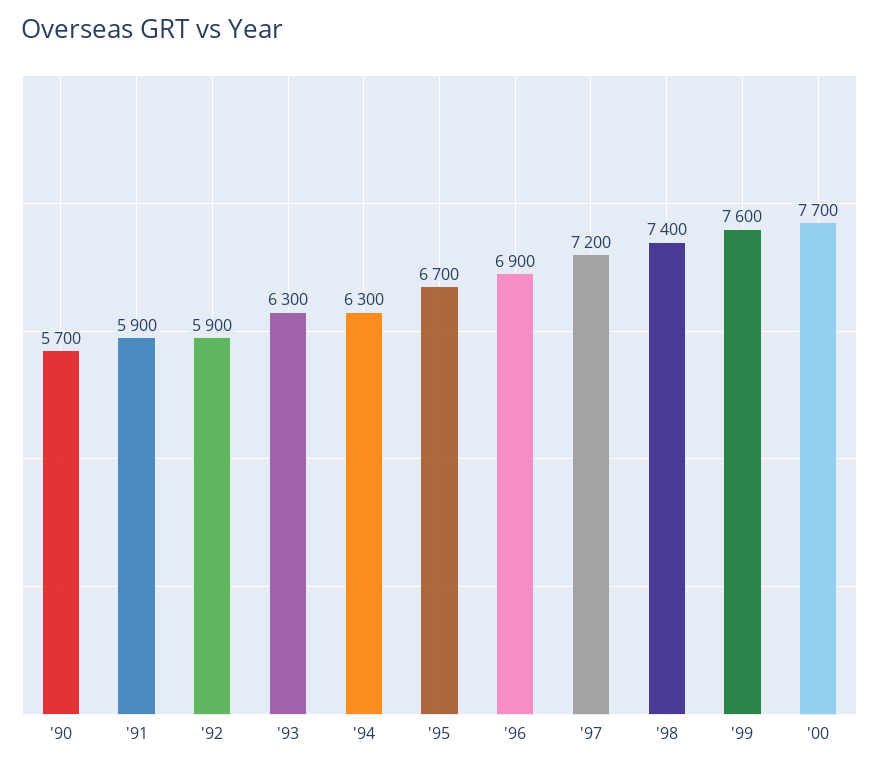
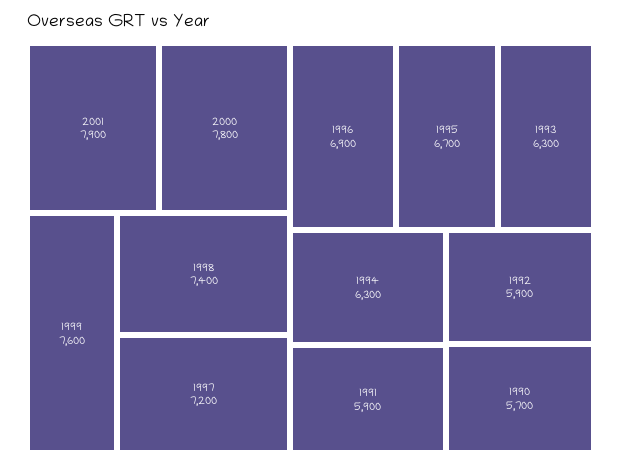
'00: 7700 -> 7800
2001: none -> 7900

